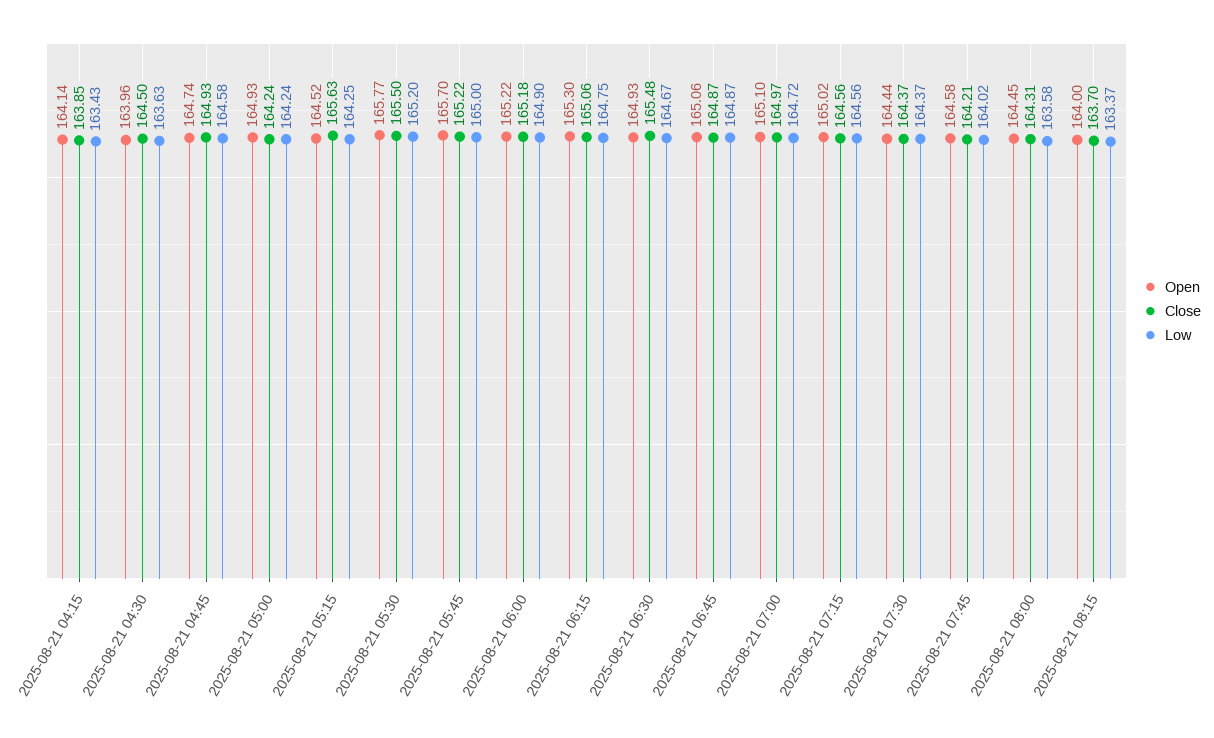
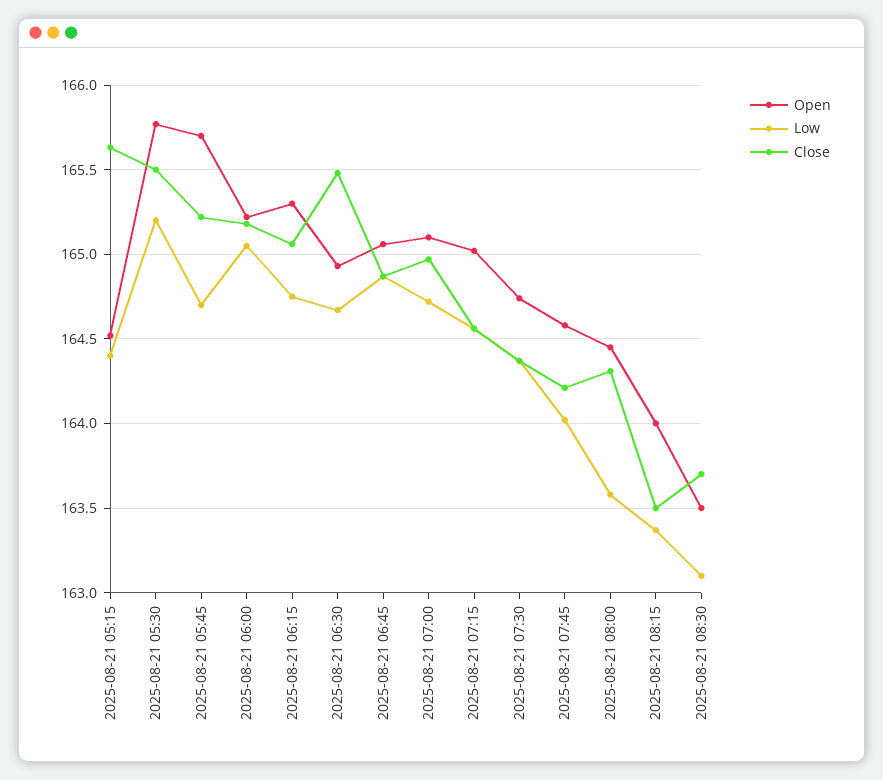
Open, 2025-08-21 04:15: 164.14 -> none
Close, 2025-08-21 04:15: 163.85 -> none
Low, 2025-08-21 04:15: 163.43 -> none
Open, 2025-08-21 04:30: 163.96 -> none
Close, 2025-08-21 04:30: 164.5 -> none
Low, 2025-08-21 04:30: 163.63 -> none
Open, 2025-08-21 04:45: 164.74 -> none
Close, 2025-08-21 04:45: 164.93 -> none
Low, 2025-08-21 04:45: 164.58 -> none
Open, 2025-08-21 05:00: 164.93 -> none
Close, 2025-08-21 05:00: 164.24 -> none
Low, 2025-08-21 05:00: 164.24 -> none
Low, 2025-08-21 05:15: 164.25 -> 164.4
Low, 2025-08-21 05:45: 165 -> 164.7
Low, 2025-08-21 06:00: 164.9 -> 165.05
Open, 2025-08-21 07:30: 164.44 -> 164.75
Close, 2025-08-21 08:15: 163.7 -> 163.5
Open, 2025-08-21 08:30: none -> 163.5
Low, 2025-08-21 08:30: none -> 163.1
Close, 2025-08-21 08:30: none -> 163.7

